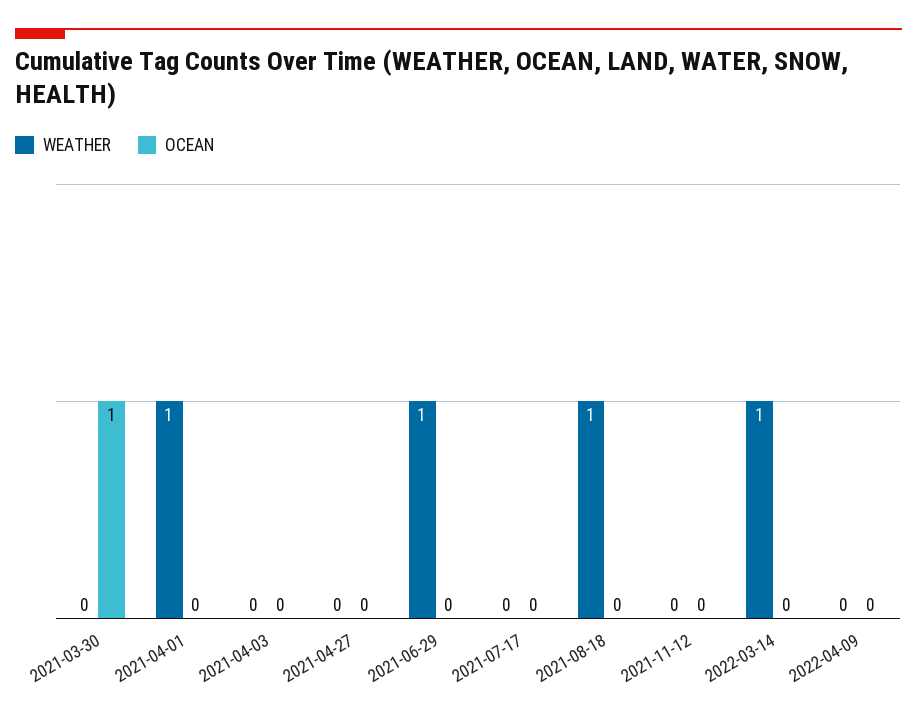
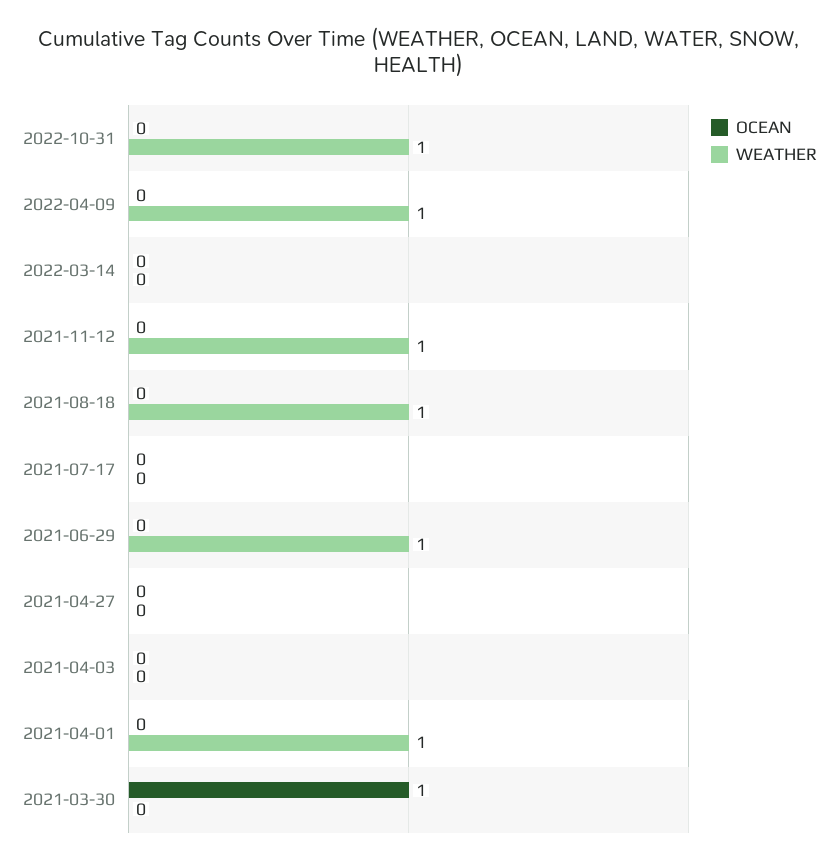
WEATHER, 2021-11-12: 0 -> 1
WEATHER, 2022-03-14: 1 -> 0
WEATHER, 2022-04-09: 0 -> 1
OCEAN, 2022-10-31: none -> 0
WEATHER, 2022-10-31: none -> 1

